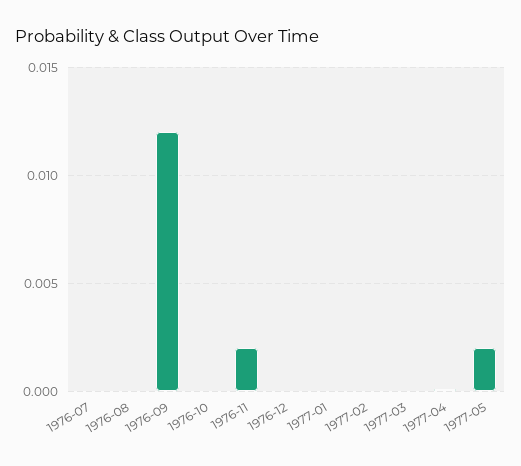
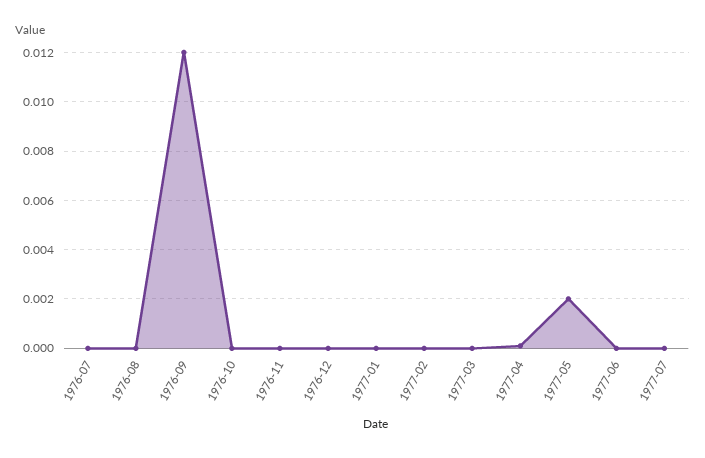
1976-11: 0.002 -> 0
1977-06: none -> 0
1977-07: none -> 0

